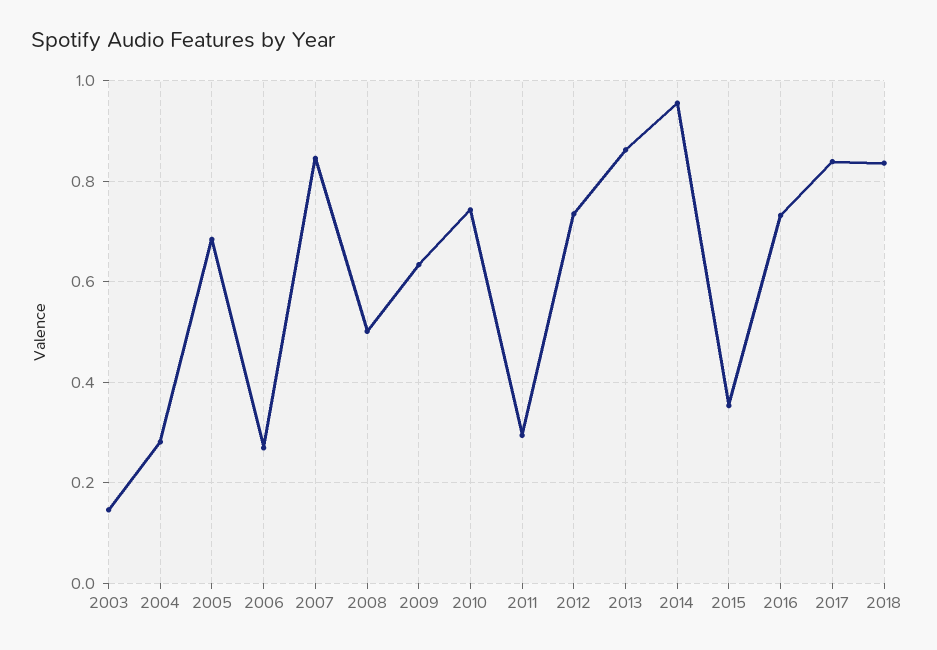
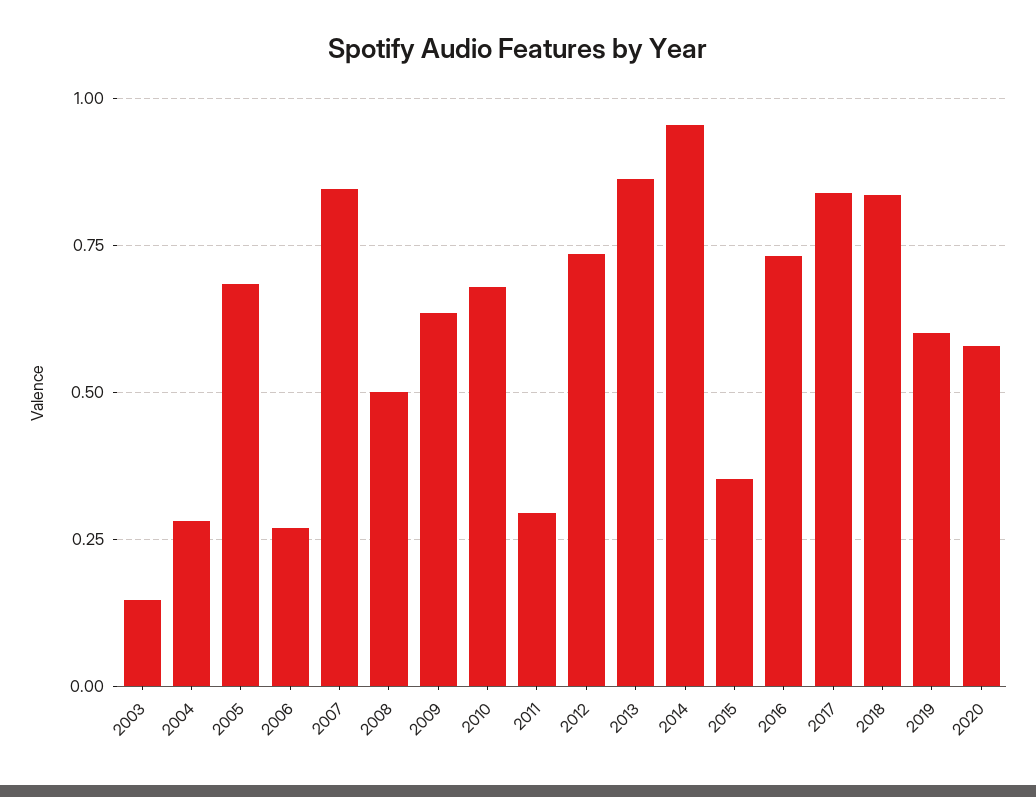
2010: 0.74 -> 0.675
2019: none -> 0.6
2020: none -> 0.575

